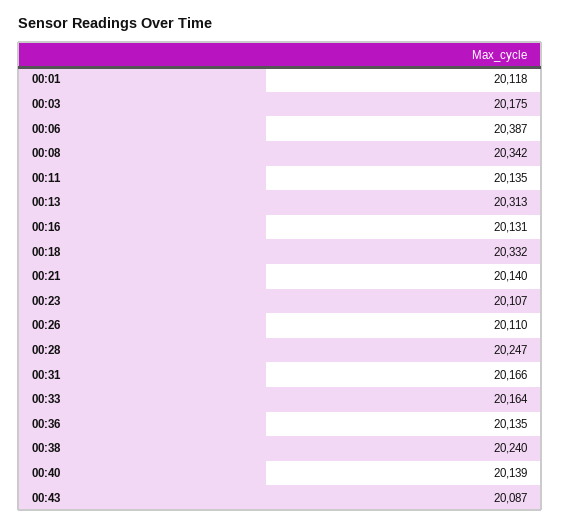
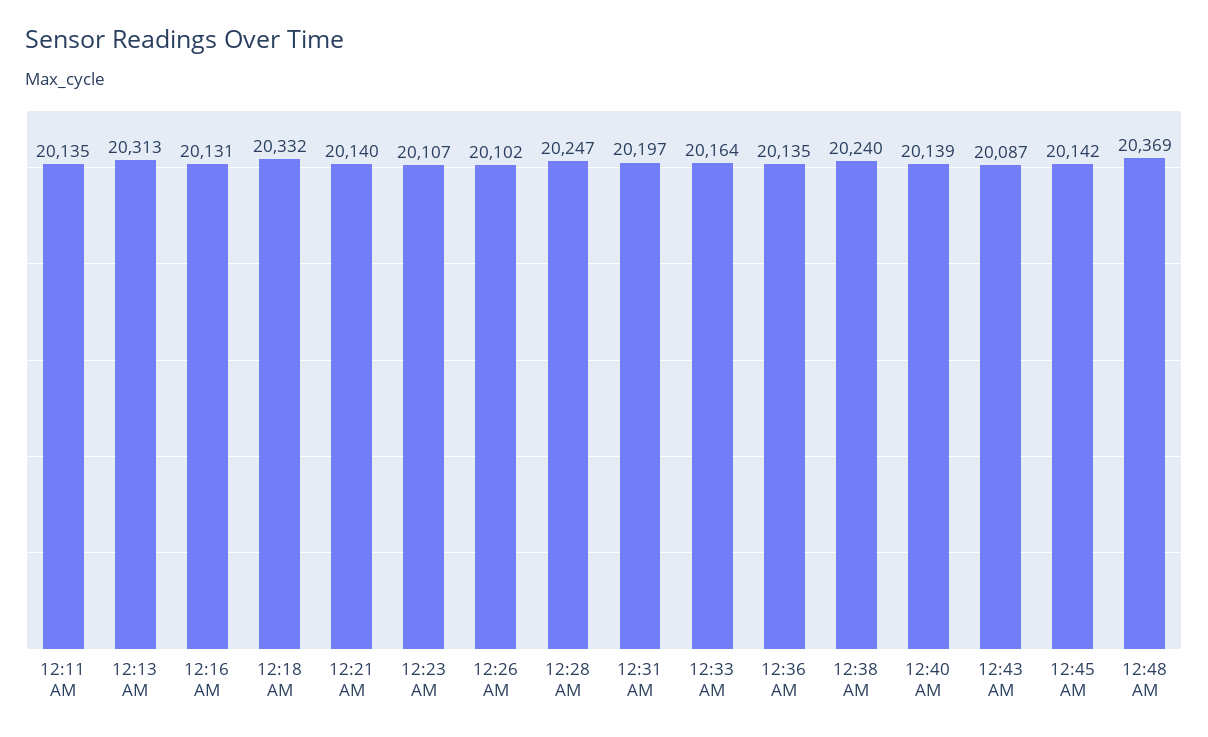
00:01: 20118 -> none
00:03: 20175 -> none
00:06: 20387 -> none
00:08: 20342 -> none
00:26: 20110 -> 20102
00:31: 20166 -> 20197
12:45 AM: none -> 20142
12:48 AM: none -> 20369

